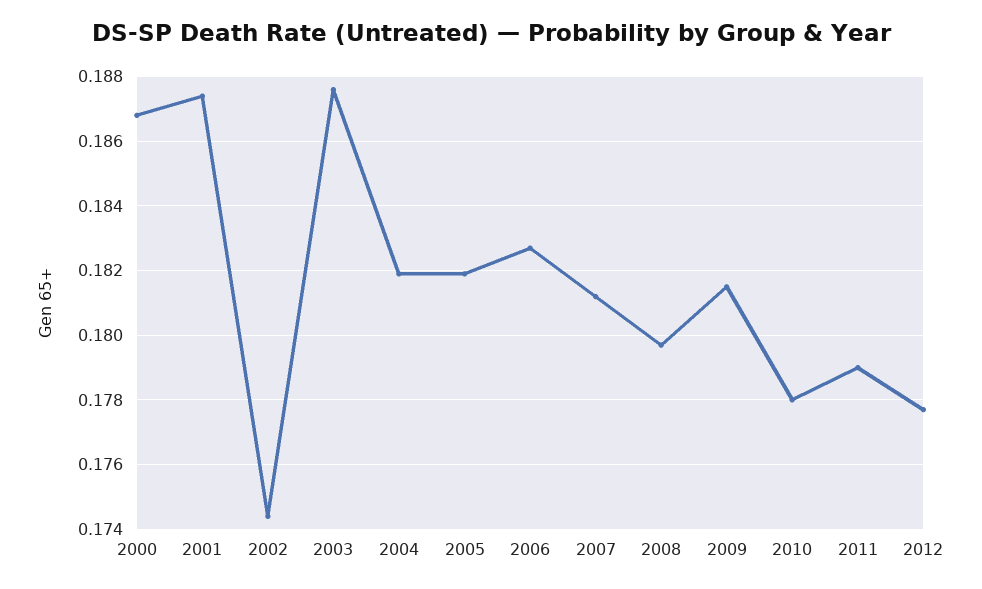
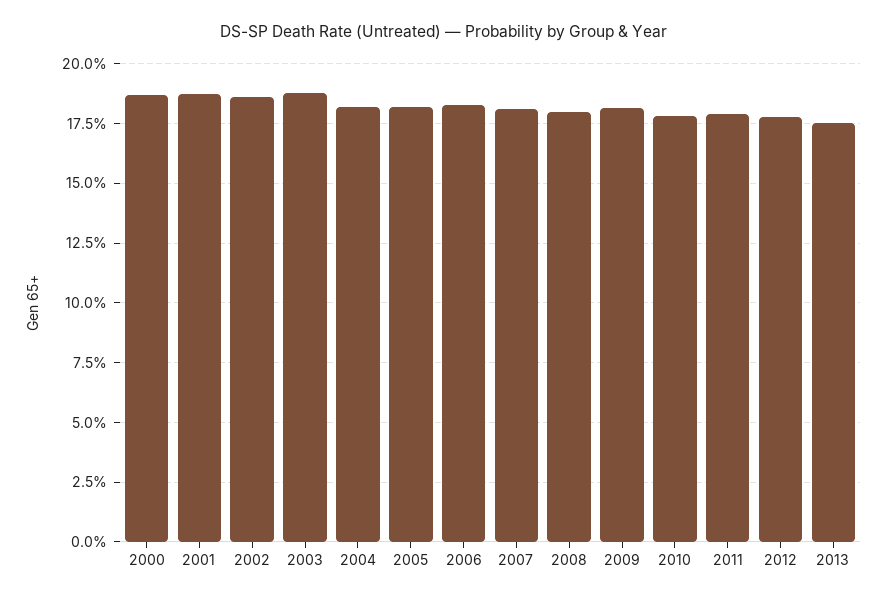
2002: 0.1745 -> 0.185
2013: none -> 0.175

